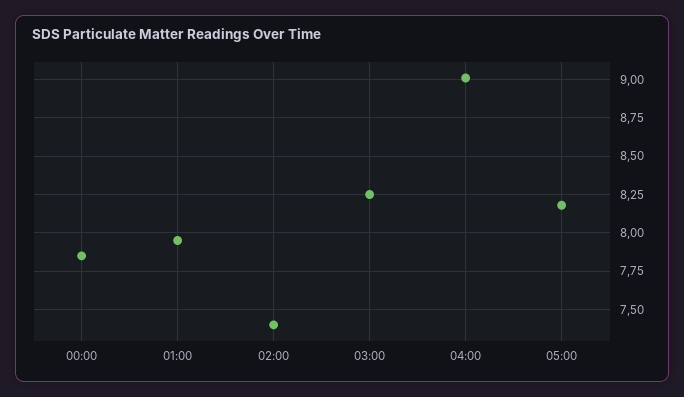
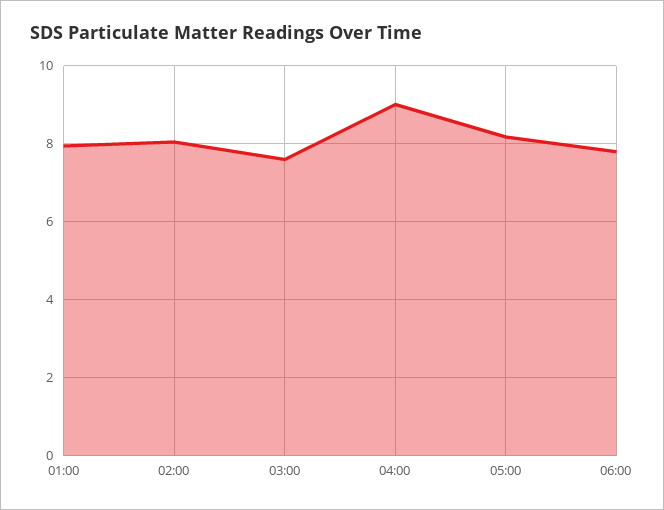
00:00: 7.85 -> none
02:00: 7.4 -> 8
03:00: 8.25 -> 7.6
06:00: none -> 7.8

